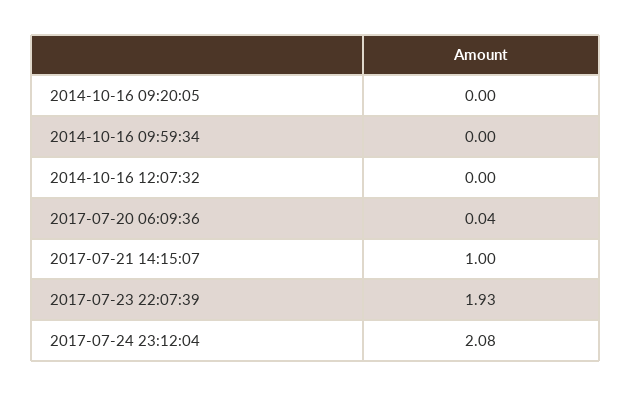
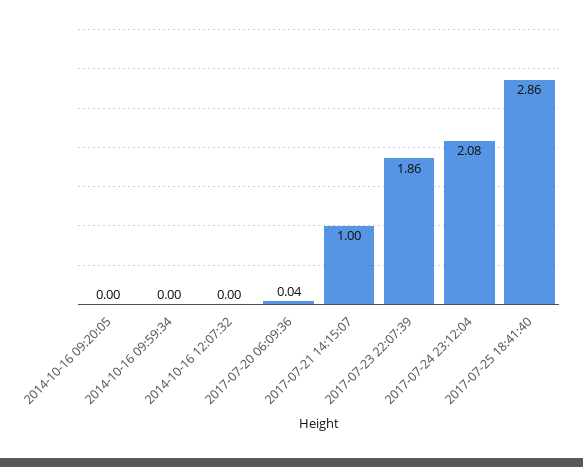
2017-07-23 22:07:39: 1.93 -> 1.86
2017-07-25 18:41:40: none -> 2.86

